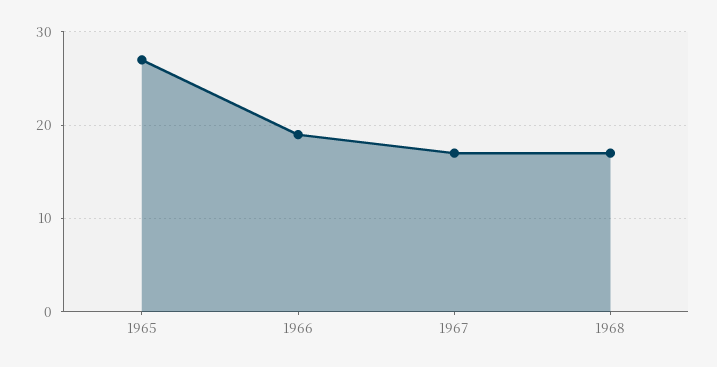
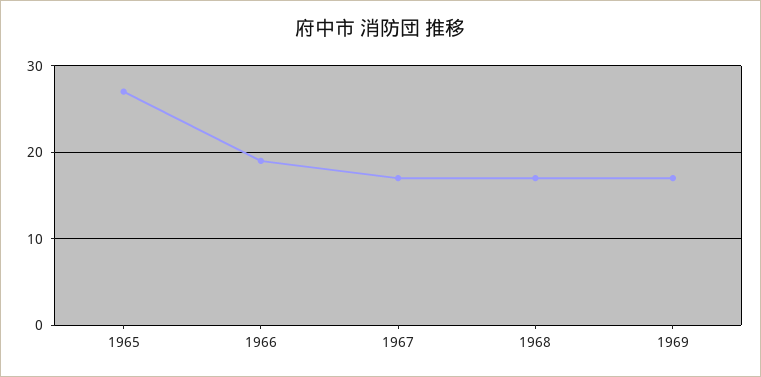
1969: none -> 17

